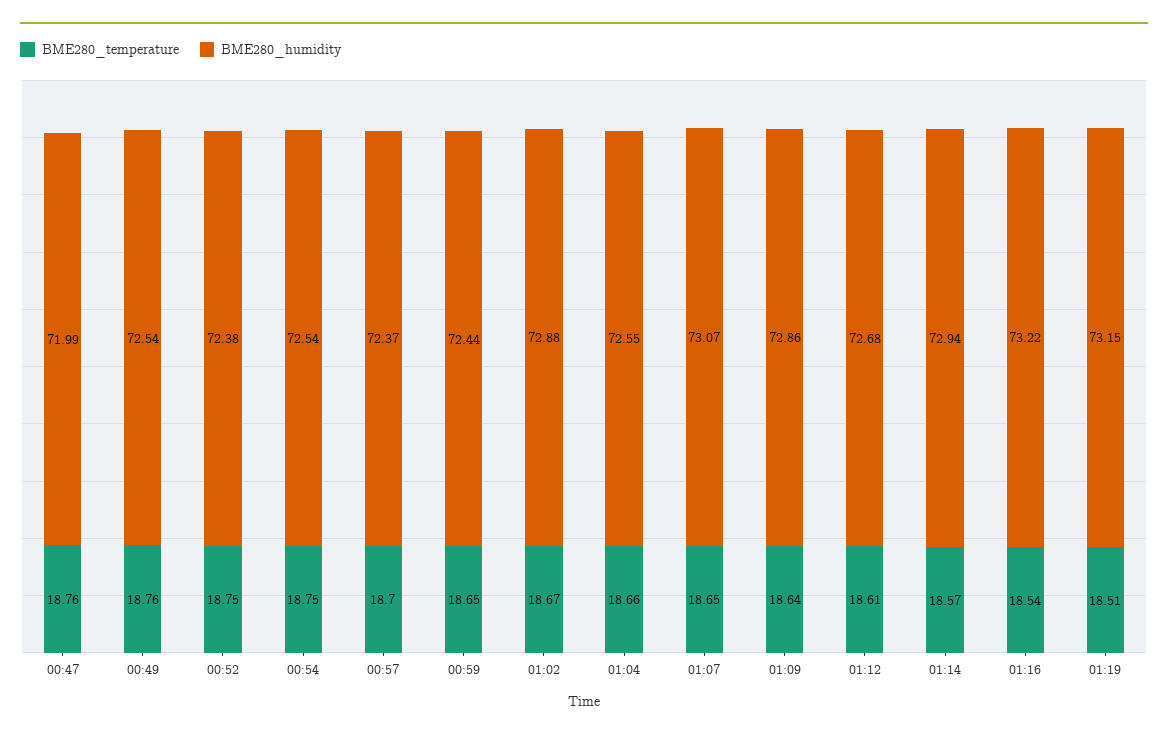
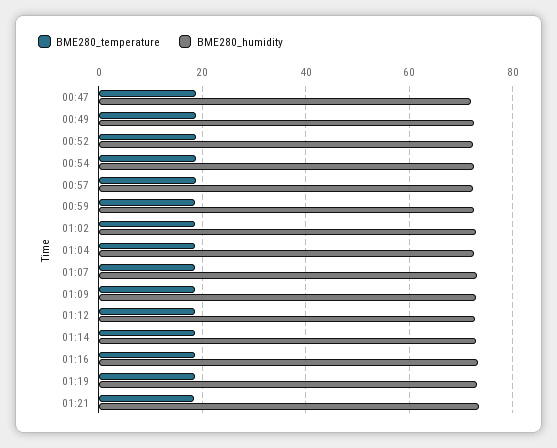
BME280_temperature, 01:21: none -> 18
BME280_humidity, 01:21: none -> 74

